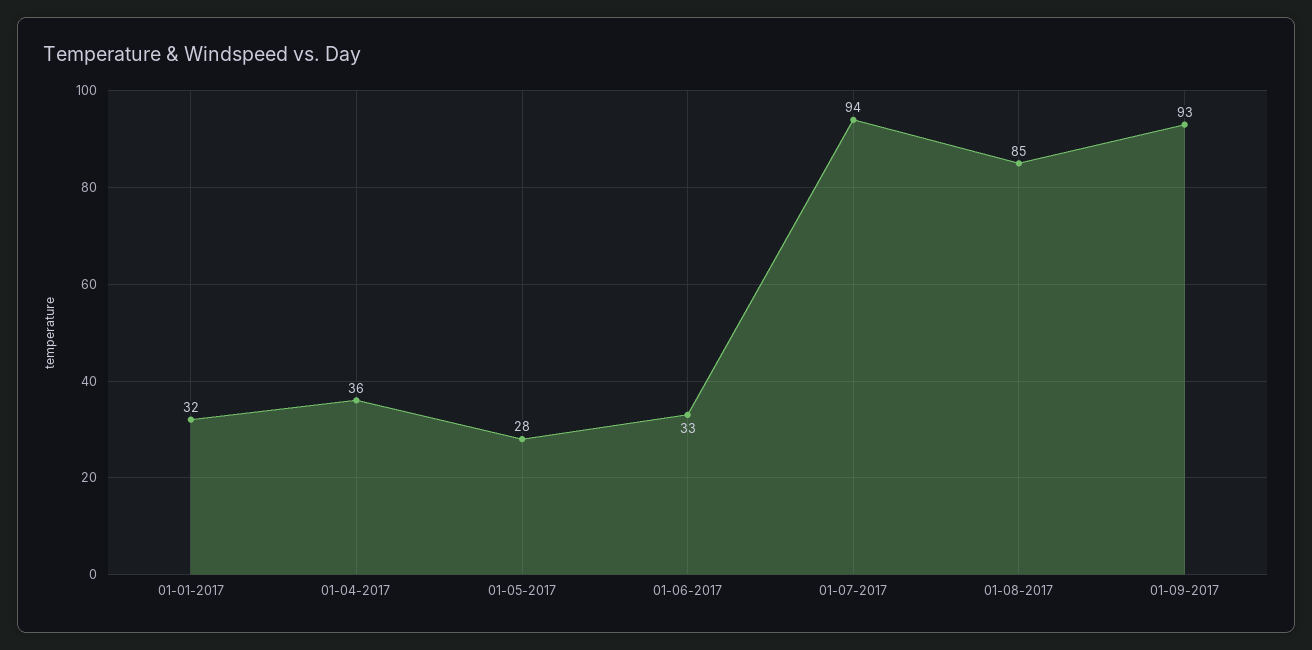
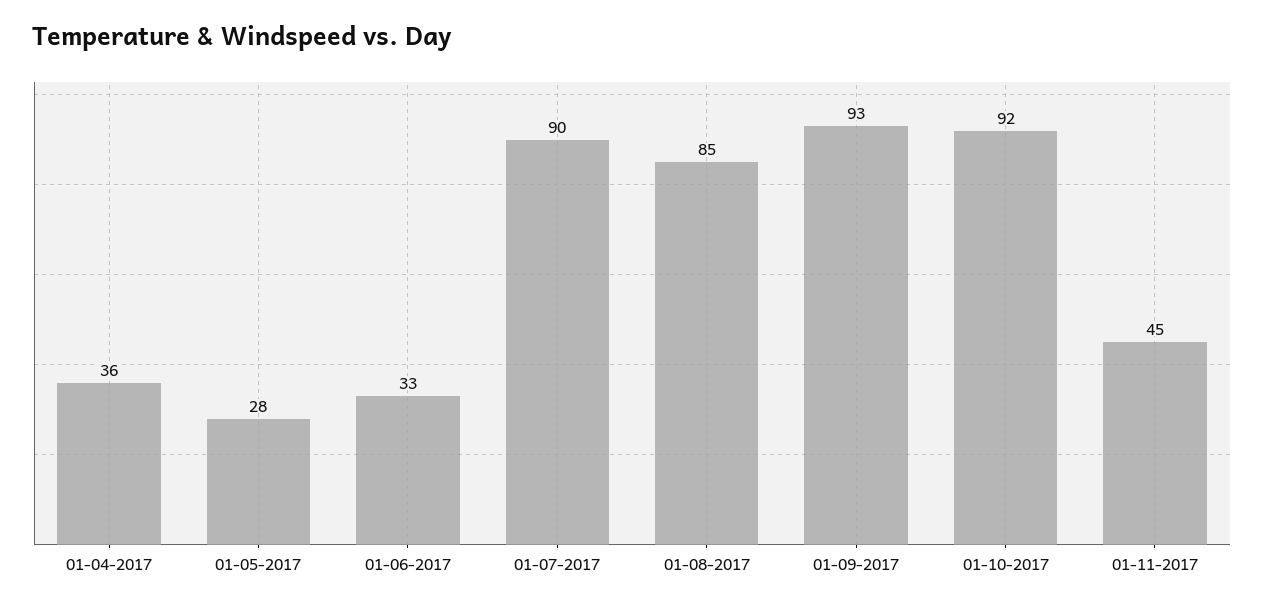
01-01-2017: 32 -> none
01-07-2017: 94 -> 90
01-10-2017: none -> 92
01-11-2017: none -> 45

